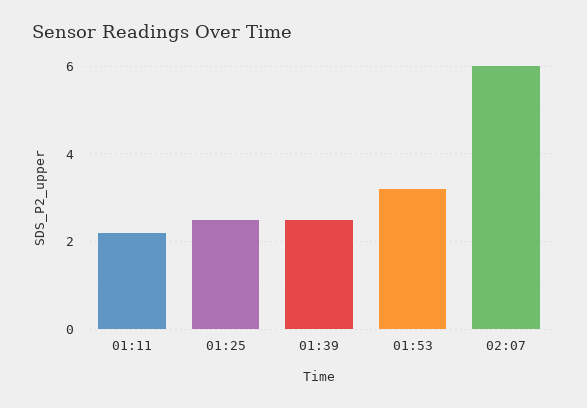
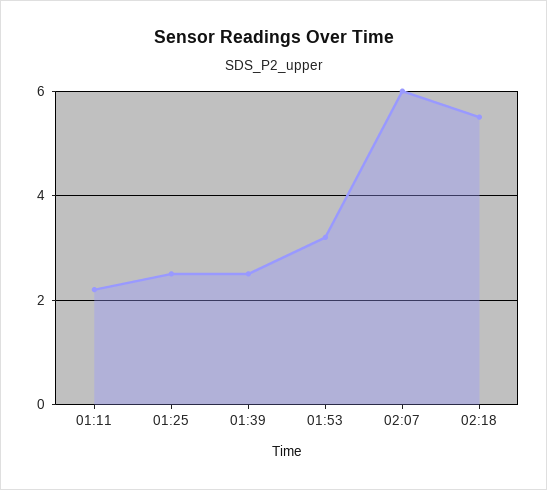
02:18: none -> 5.5

